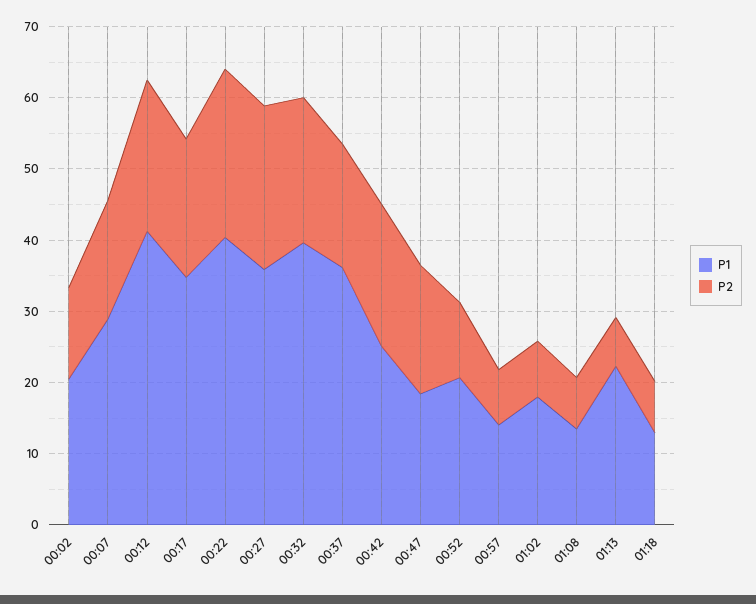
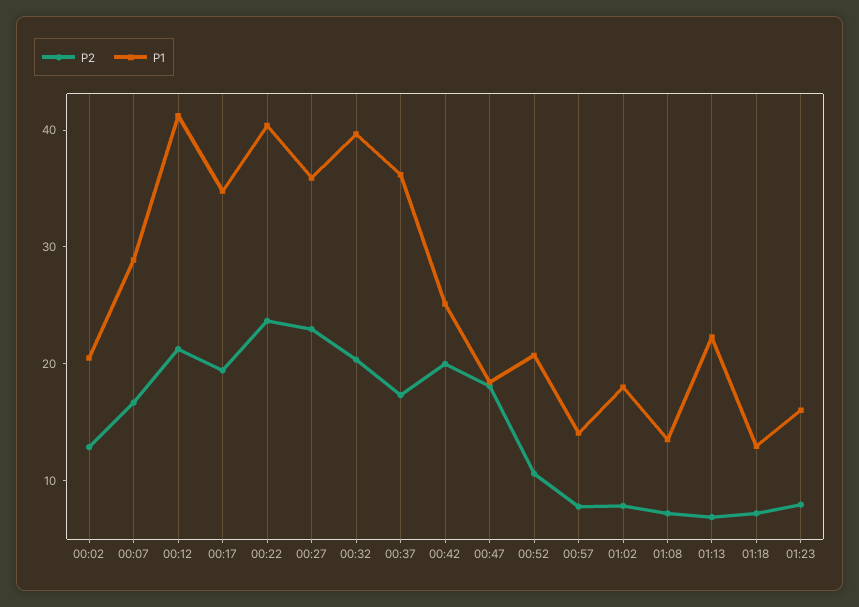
P2, 01:23: none -> 8
P1, 01:23: none -> 16

